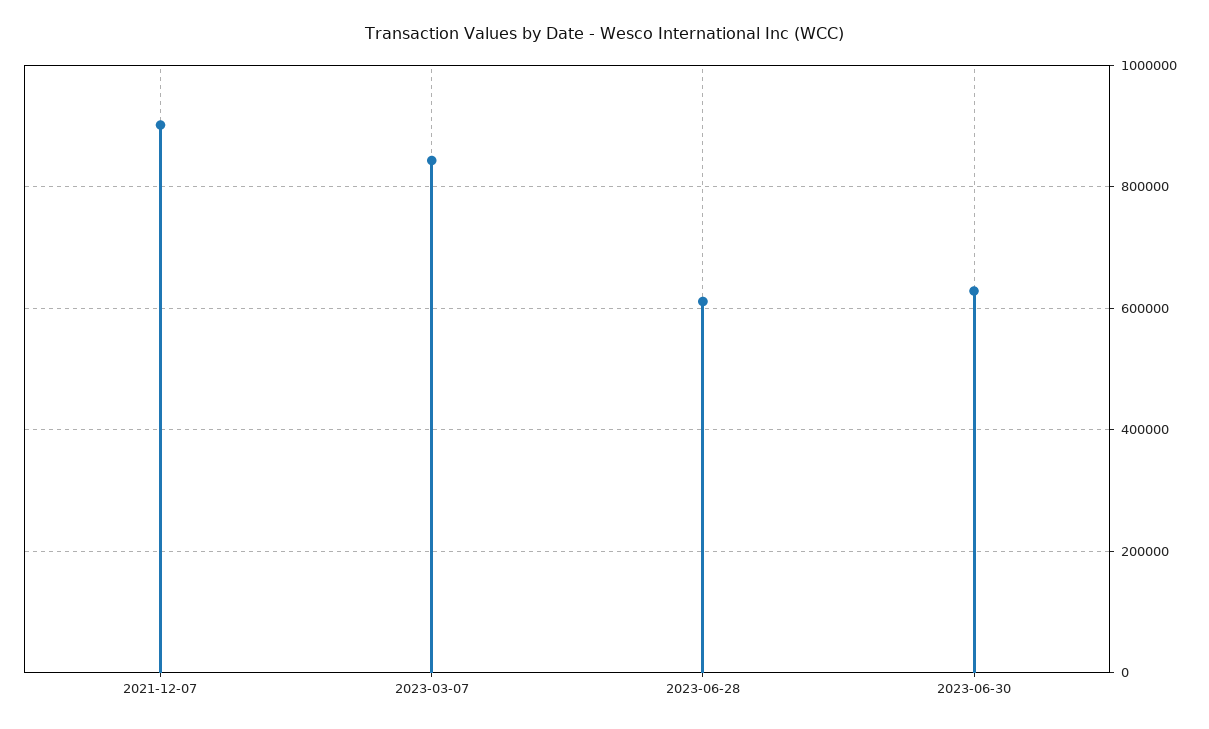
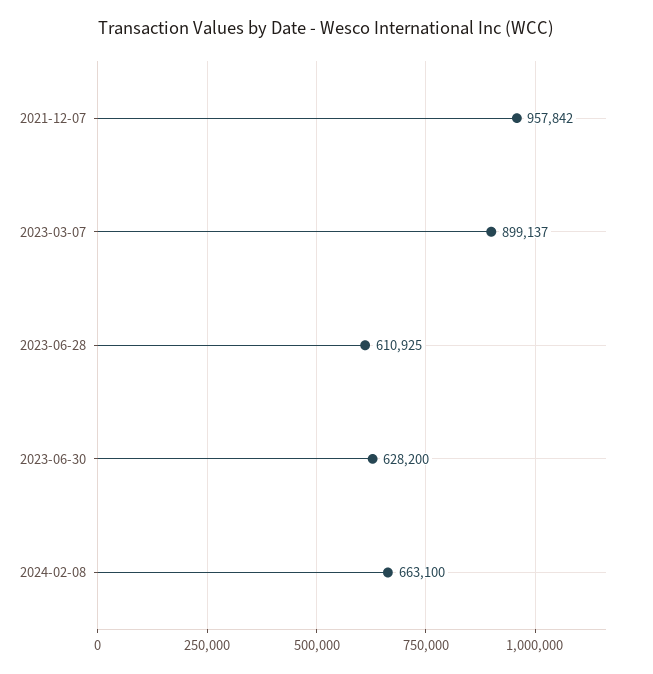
2021-12-07: 900000 -> 957842
2023-03-07: 840000 -> 899137
2024-02-08: none -> 663100

